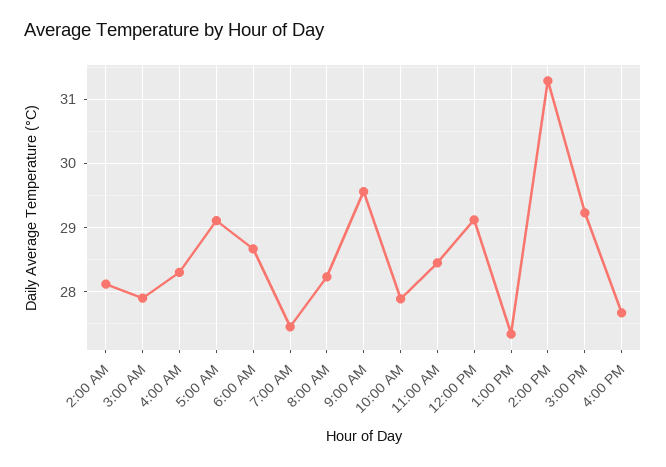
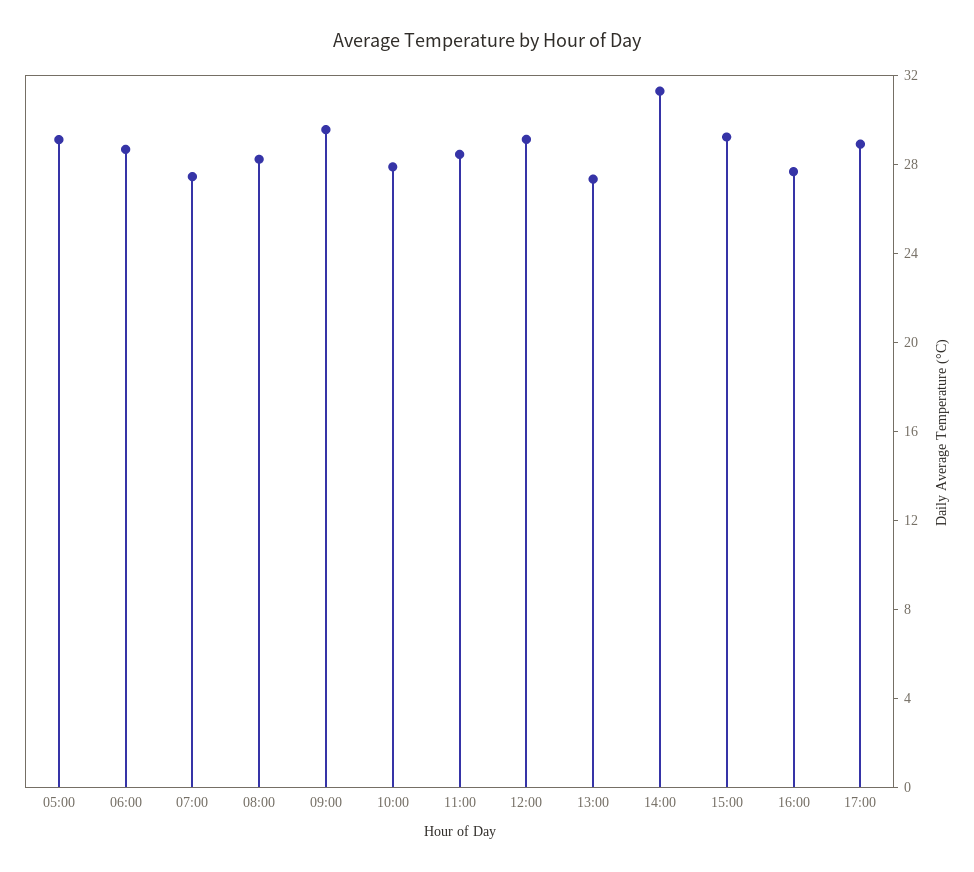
2:00 AM: 28.1 -> none
3:00 AM: 27.9 -> none
4:00 AM: 28.3 -> none
17:00: none -> 29

